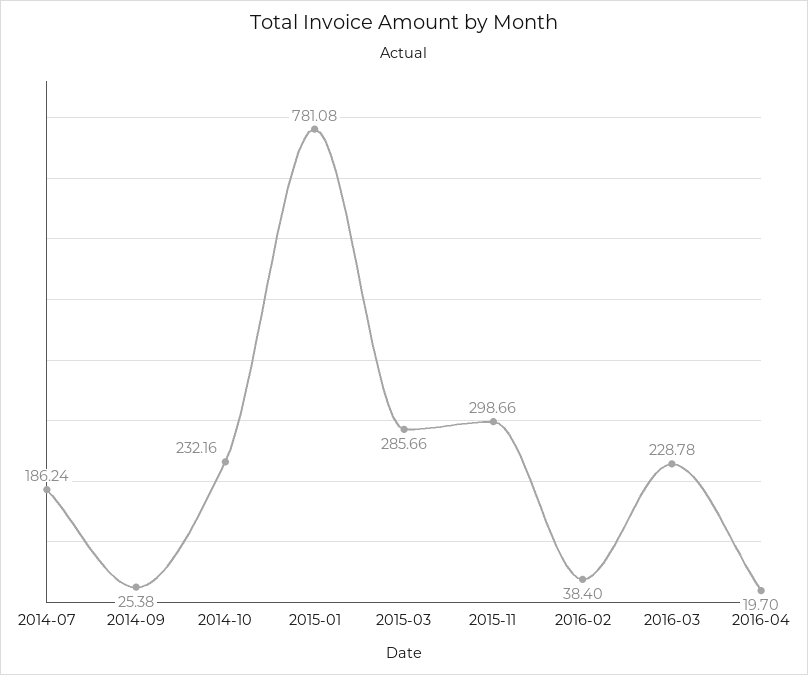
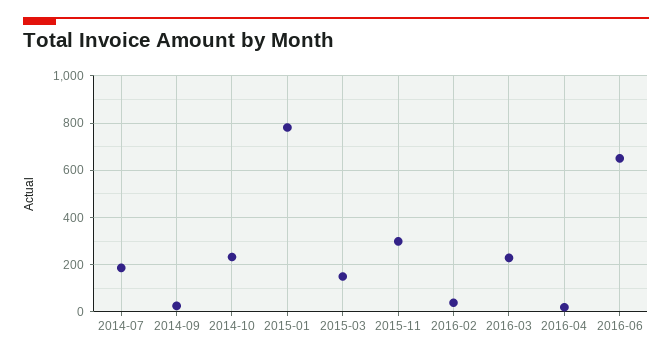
2015-03: 285.66 -> 150
2016-06: none -> 650

